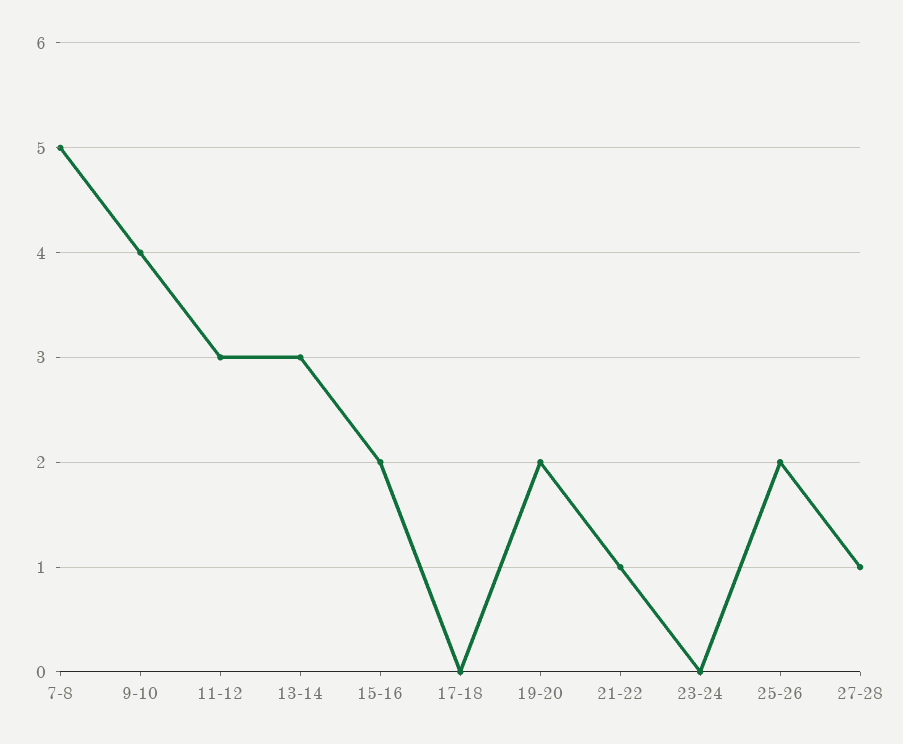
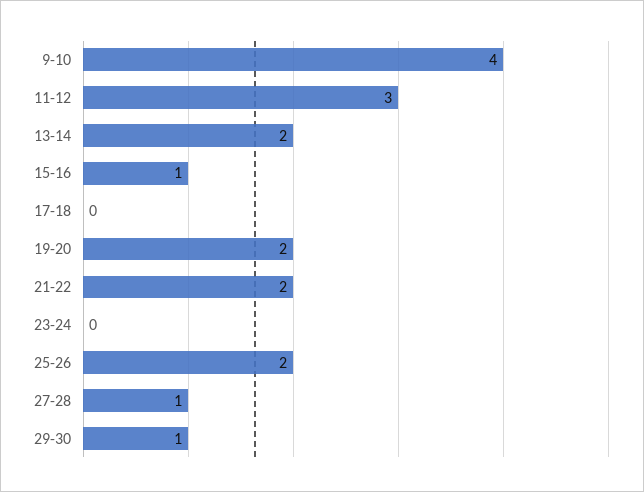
7-8: 5 -> none
13-14: 3 -> 2
15-16: 2 -> 1
21-22: 1 -> 2
29-30: none -> 1

